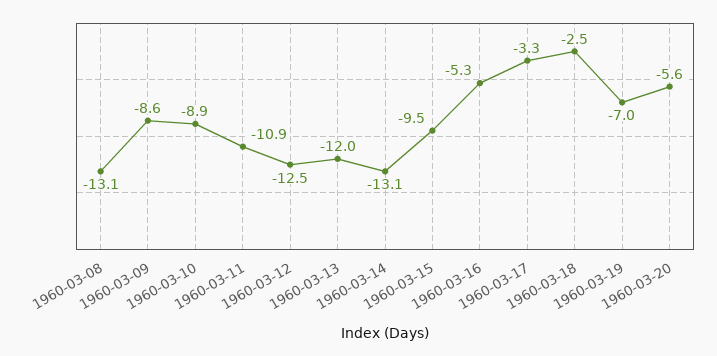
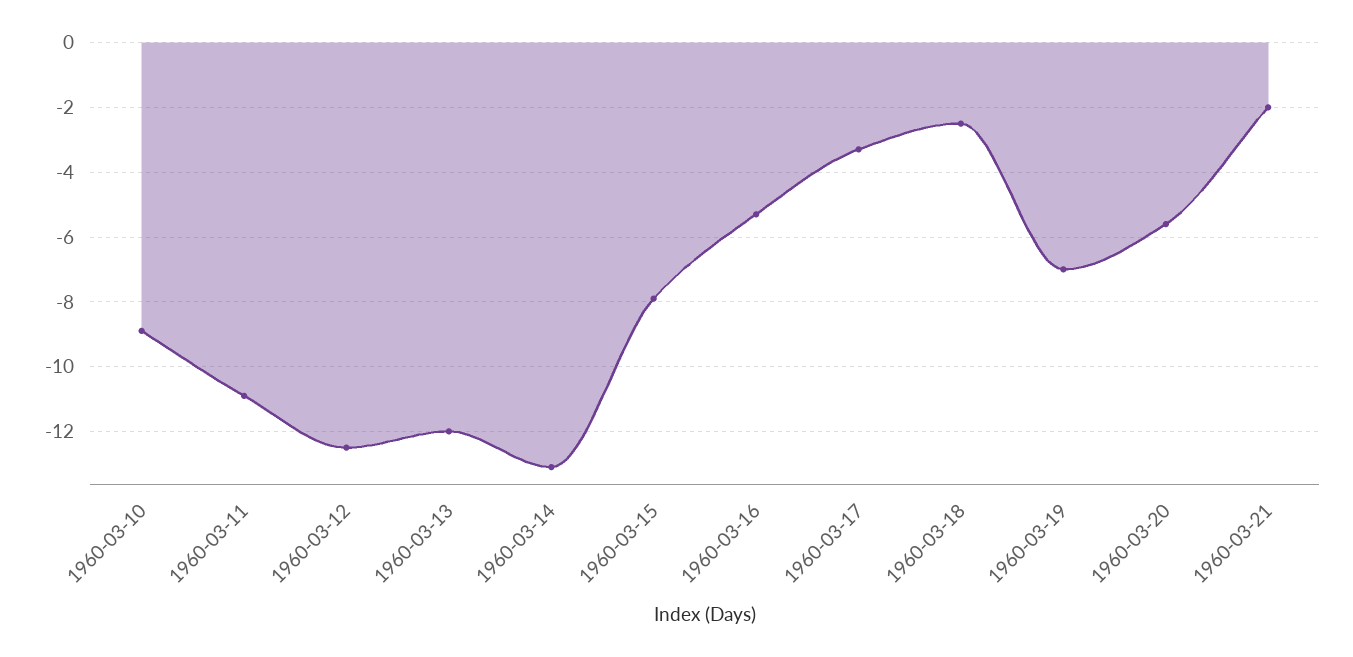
1960-03-08: -13.1 -> none
1960-03-09: -8.6 -> none
1960-03-15: -9.5 -> -8
1960-03-21: none -> -2

